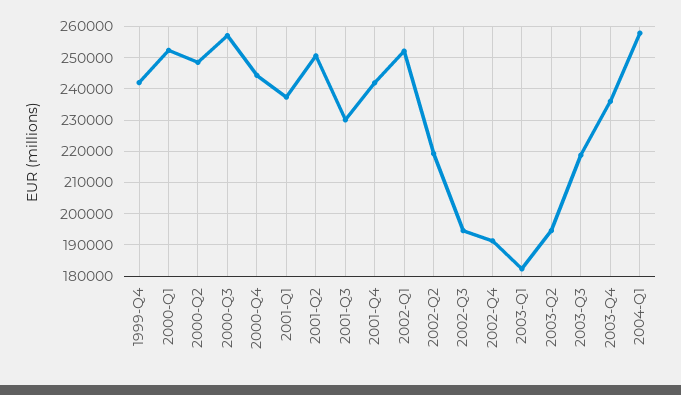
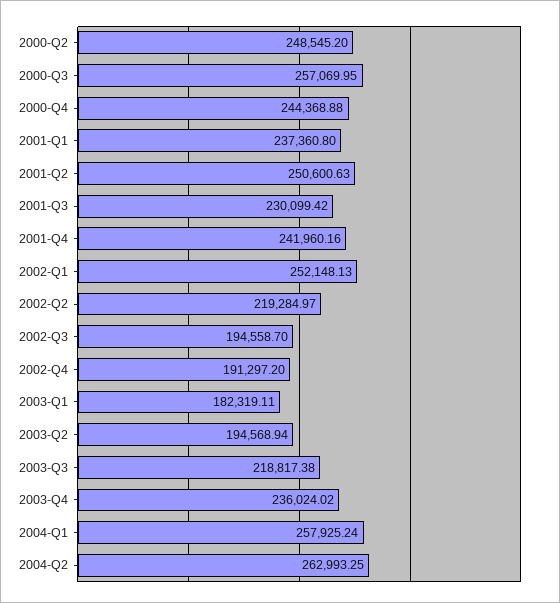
1999-Q4: 242000 -> none
2000-Q1: 252000 -> none
2004-Q2: none -> 262993.25

